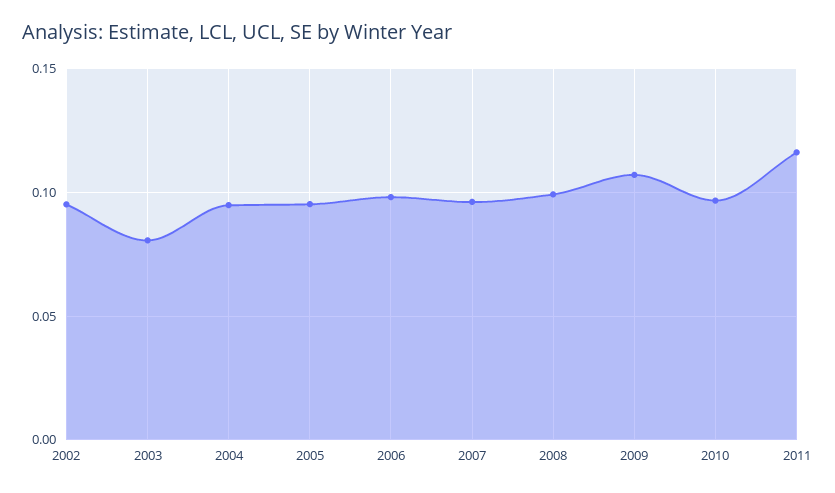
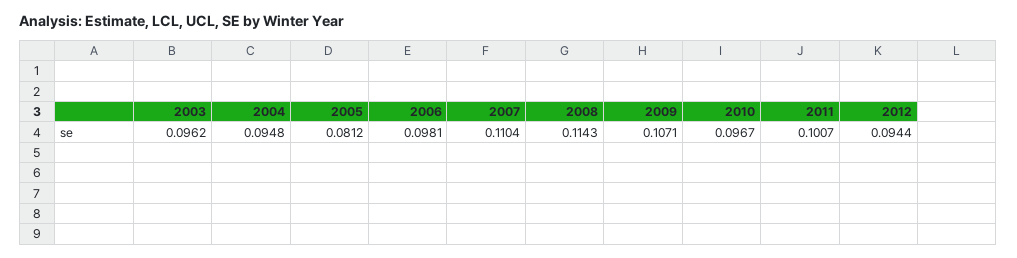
2002: 0.095 -> none
2003: 0.08 -> 0.0962
2005: 0.095 -> 0.0812
2007: 0.095 -> 0.1104
2008: 0.1 -> 0.1143
2011: 0.115 -> 0.1007
2012: none -> 0.0944

